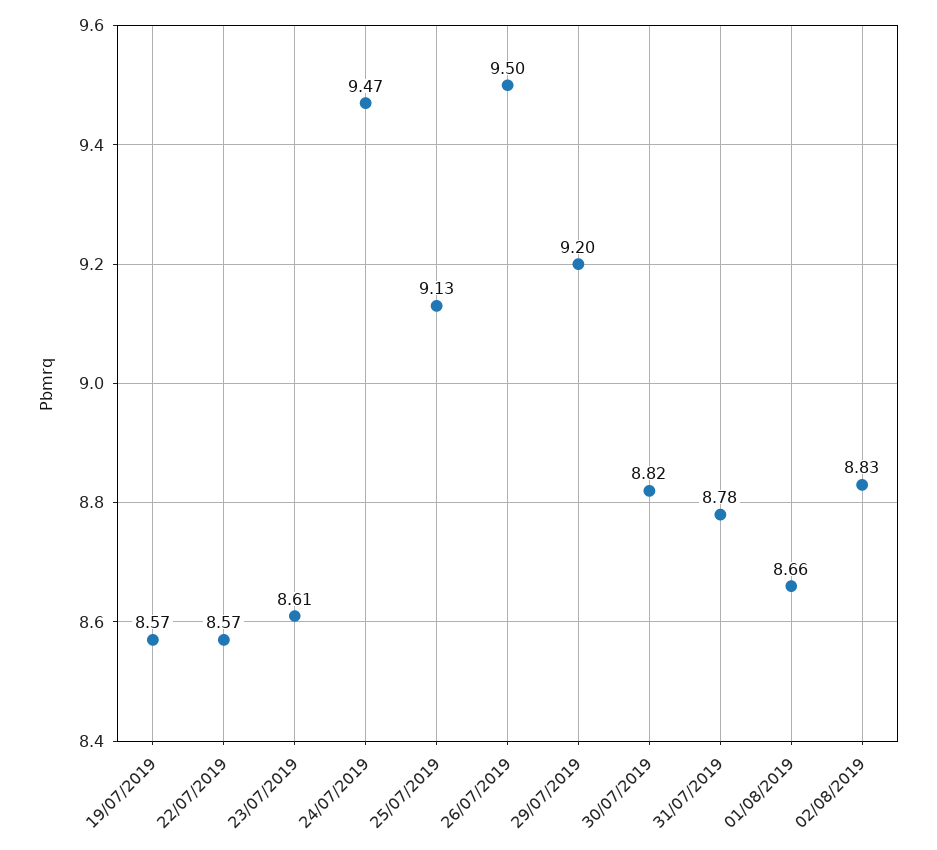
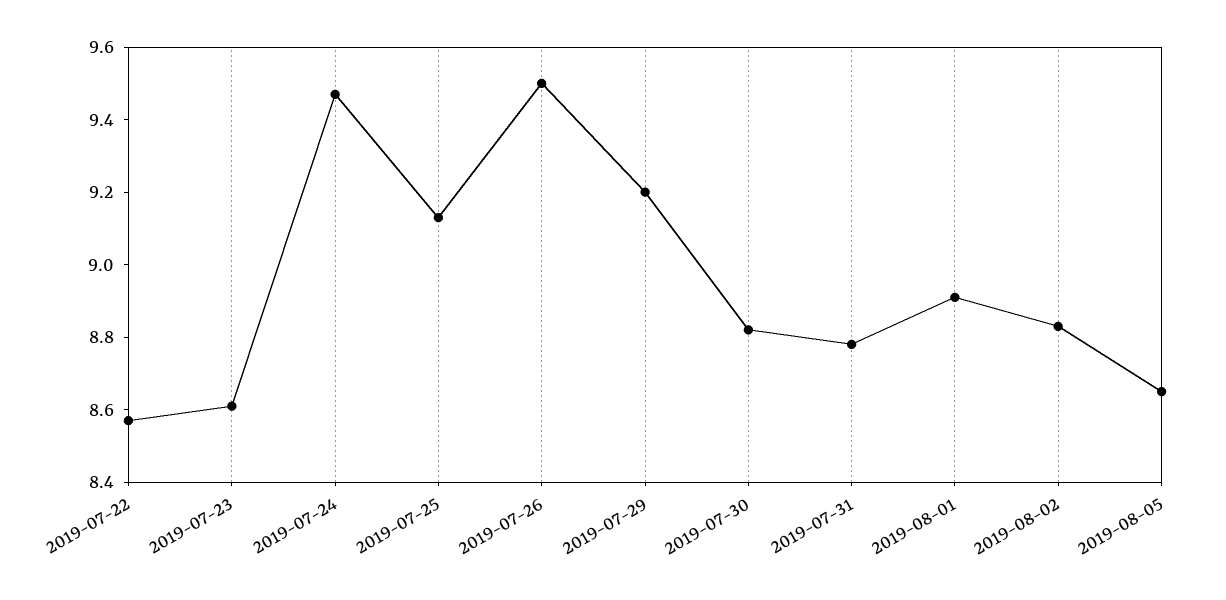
19/07/2019: 8.57 -> none
01/08/2019: 8.66 -> 8.9
2019-08-05: none -> 8.65

